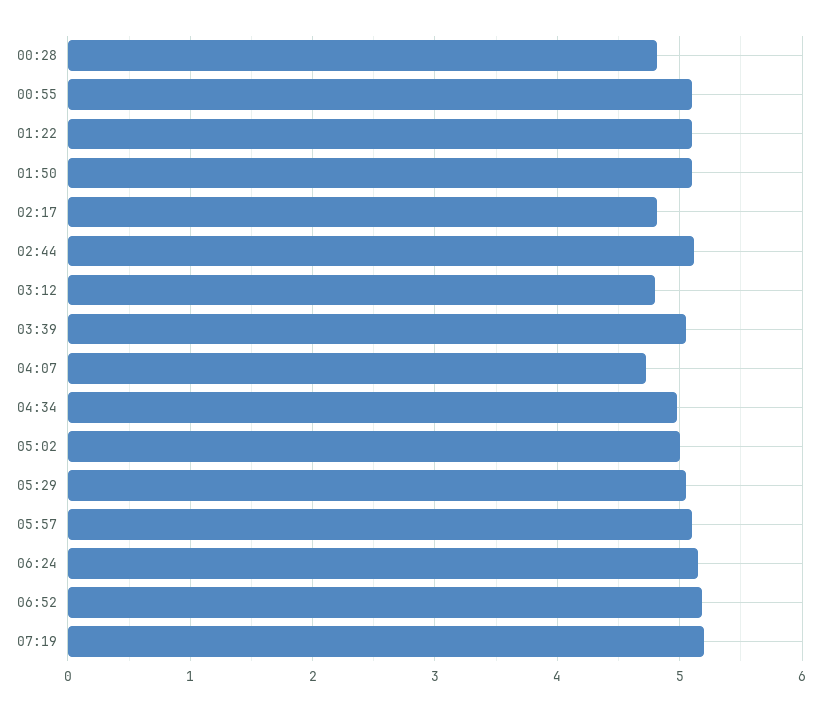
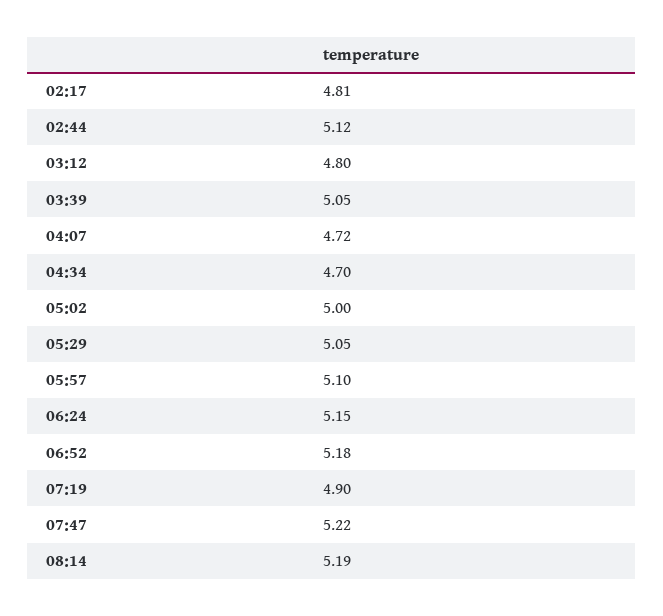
00:28: 4.8 -> none
00:55: 5.1 -> none
01:22: 5.1 -> none
01:50: 5.1 -> none
04:34: 5 -> 4.7
07:19: 5.2 -> 4.9
07:47: none -> 5.22
08:14: none -> 5.19

